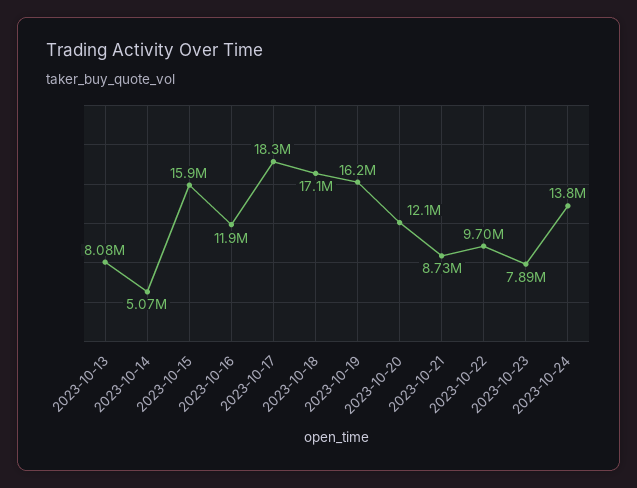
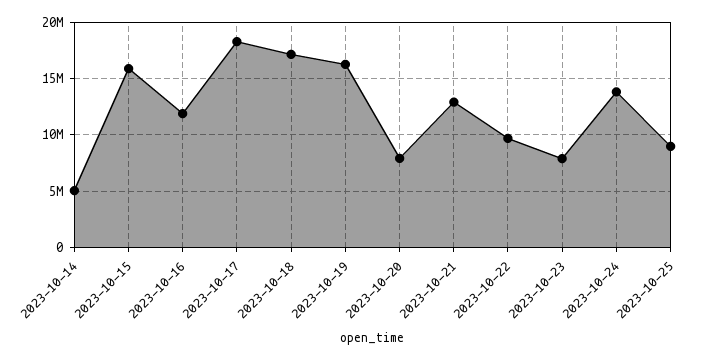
2023-10-13: 8080000 -> none
2023-10-20: 12100000 -> 8000000
2023-10-21: 8730000 -> 13000000
2023-10-25: none -> 9000000

